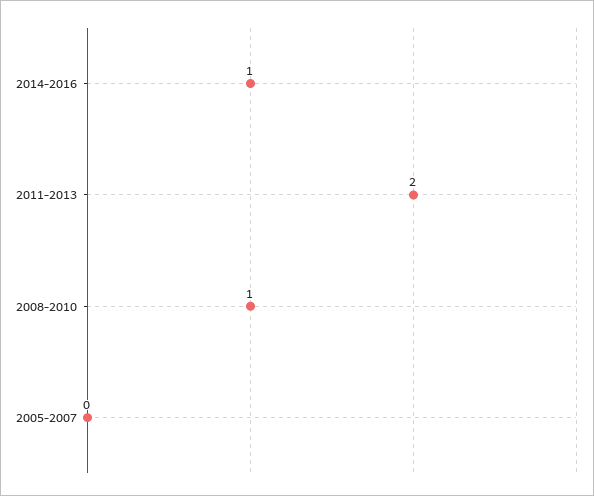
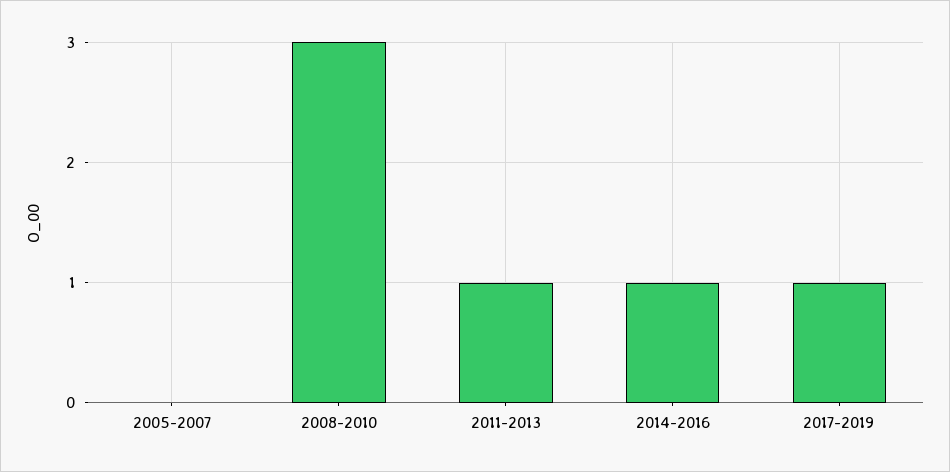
2011-2013: 2 -> 1
2008-2010: 1 -> 3
2017-2019: none -> 1

